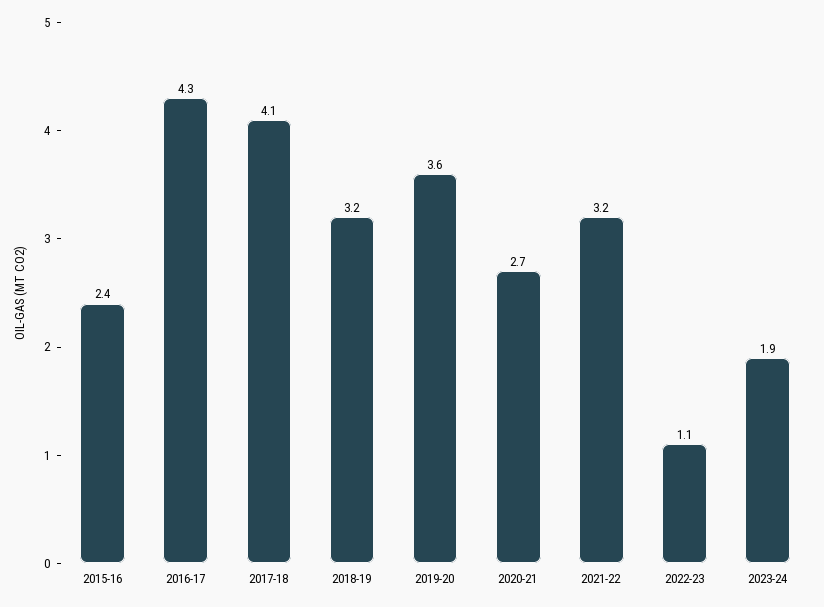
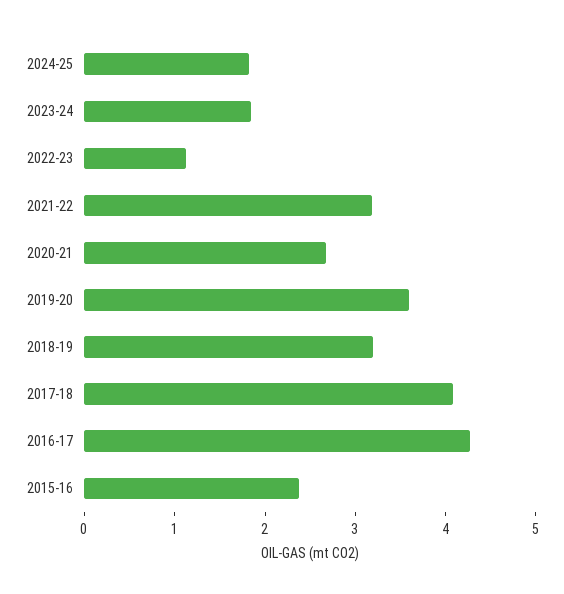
2024-25: none -> 1.8

